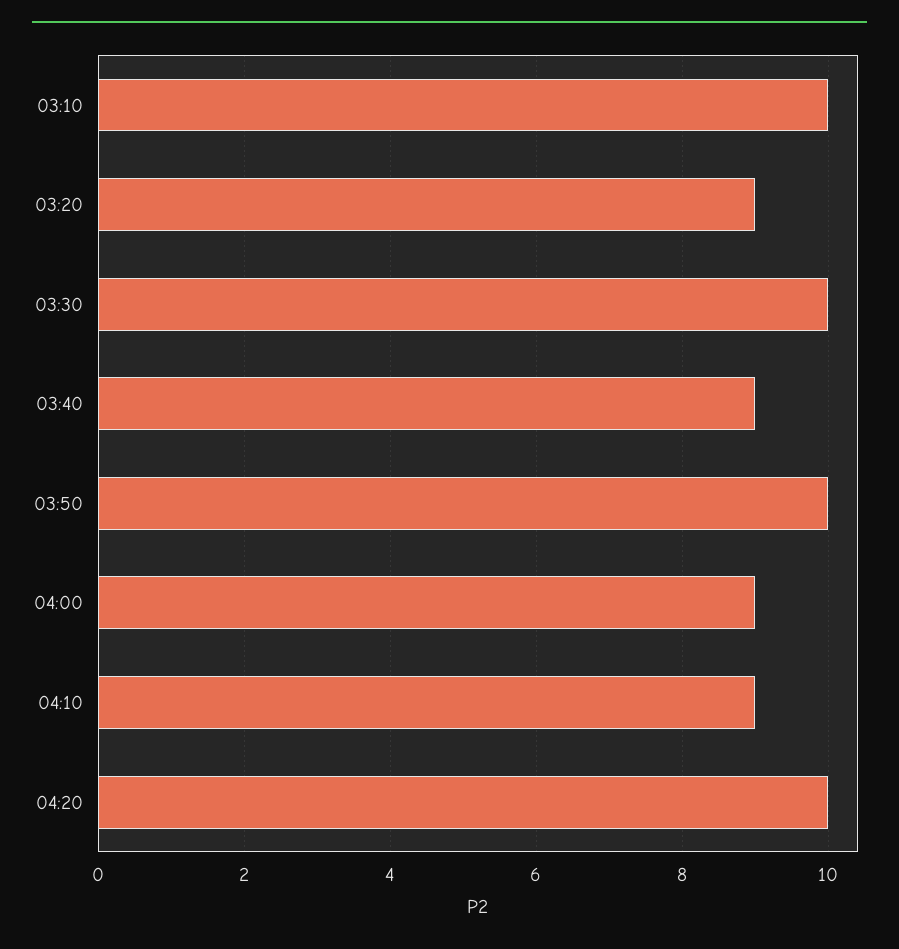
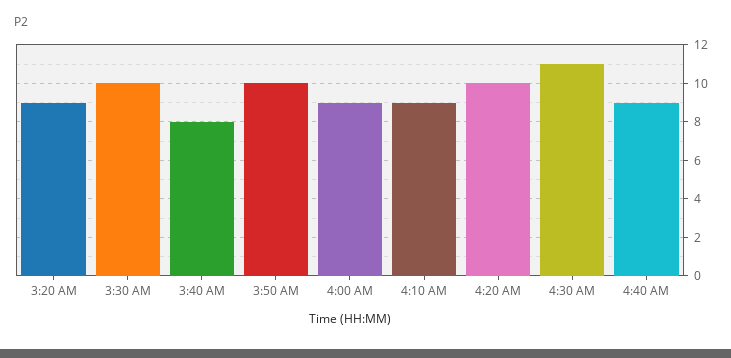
03:10: 10 -> none
03:40: 9 -> 8
4:30 AM: none -> 11
4:40 AM: none -> 9

